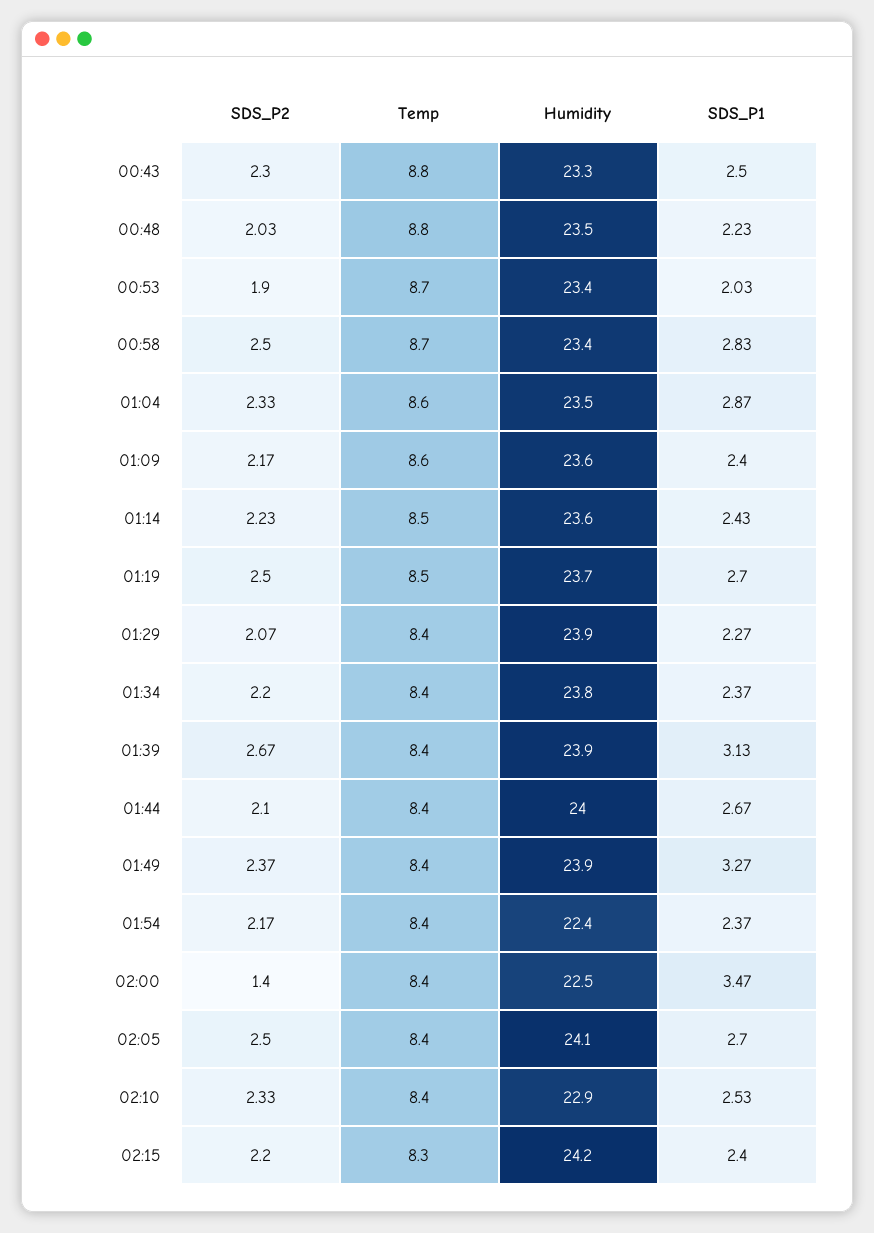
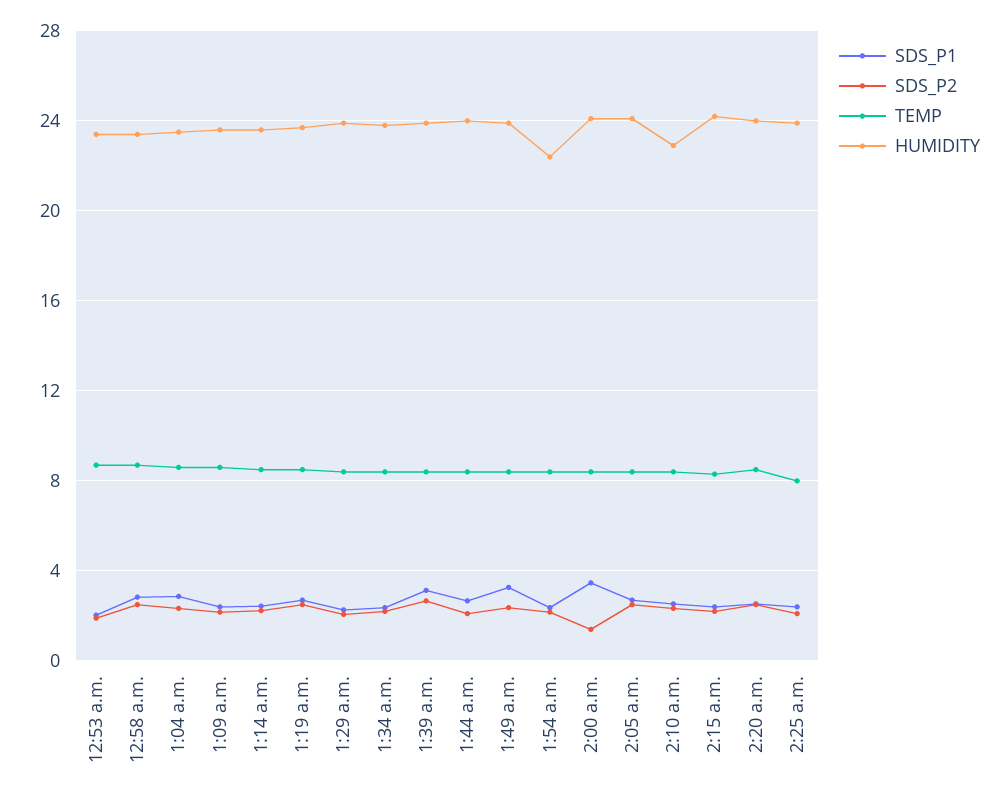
SDS_P2, 00:43: 2.3 -> none
Temp, 00:43: 8.8 -> none
Humidity, 00:43: 23.3 -> none
SDS_P1, 00:43: 2.5 -> none
SDS_P2, 00:48: 2.03 -> none
Temp, 00:48: 8.8 -> none
Humidity, 00:48: 23.5 -> none
SDS_P1, 00:48: 2.23 -> none
Humidity, 02:00: 22.5 -> 24
SDS_P1, 2:20 a.m.: none -> 2.5
SDS_P2, 2:20 a.m.: none -> 2.5
Temp, 2:20 a.m.: none -> 8.5
Humidity, 2:20 a.m.: none -> 24
SDS_P1, 2:25 a.m.: none -> 2.5
SDS_P2, 2:25 a.m.: none -> 2
Temp, 2:25 a.m.: none -> 8
Humidity, 2:25 a.m.: none -> 24

